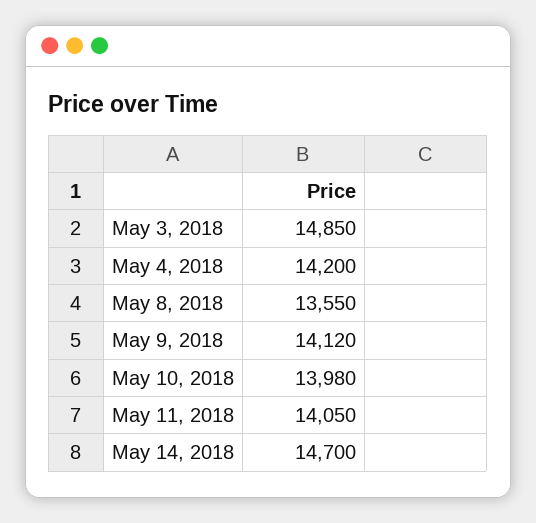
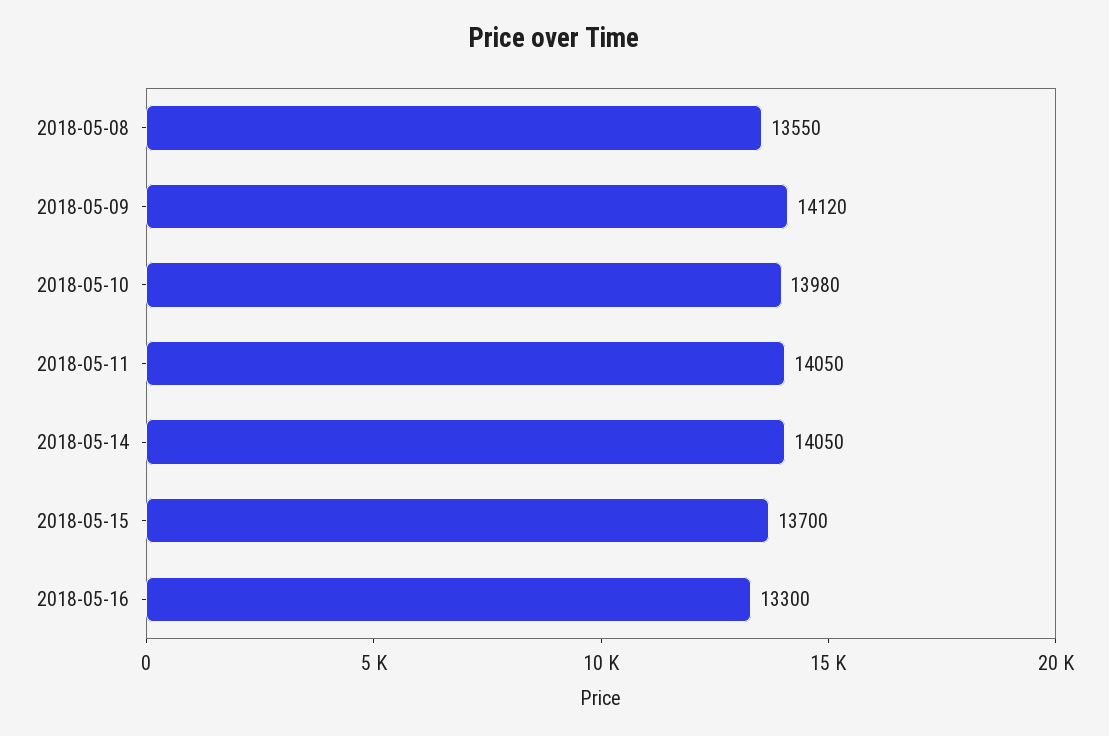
May 3, 2018: 14850 -> none
May 4, 2018: 14200 -> none
May 14, 2018: 14700 -> 14050
2018-05-15: none -> 13700
2018-05-16: none -> 13300

